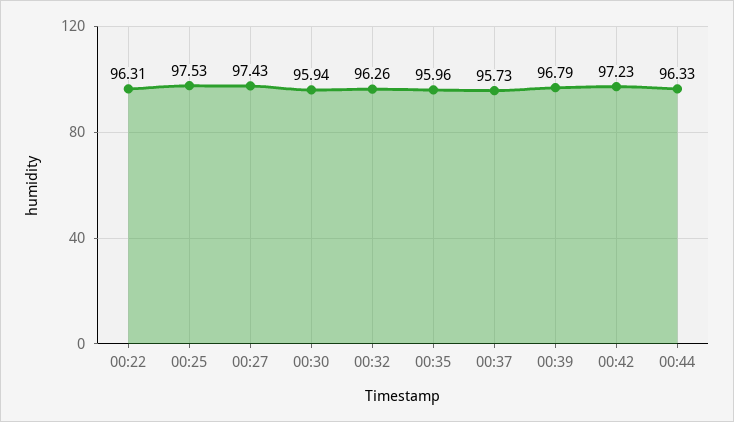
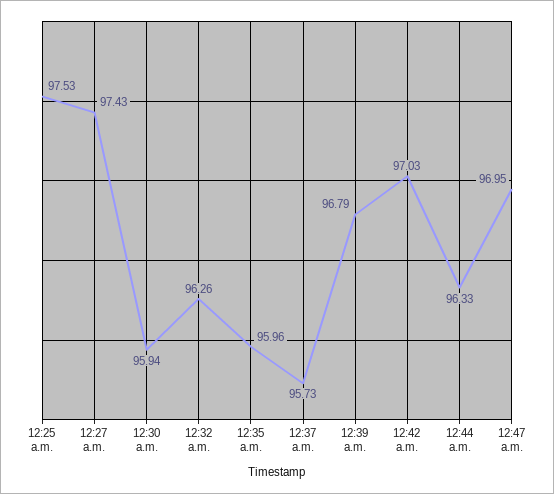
00:22: 96.31 -> none
00:42: 97.23 -> 97.03
12:47 a.m.: none -> 96.95

